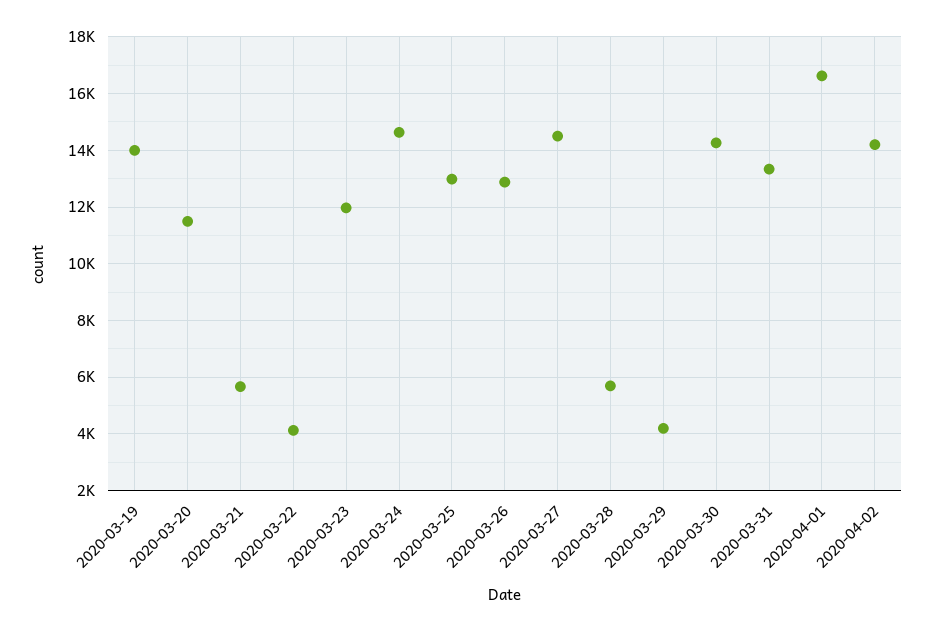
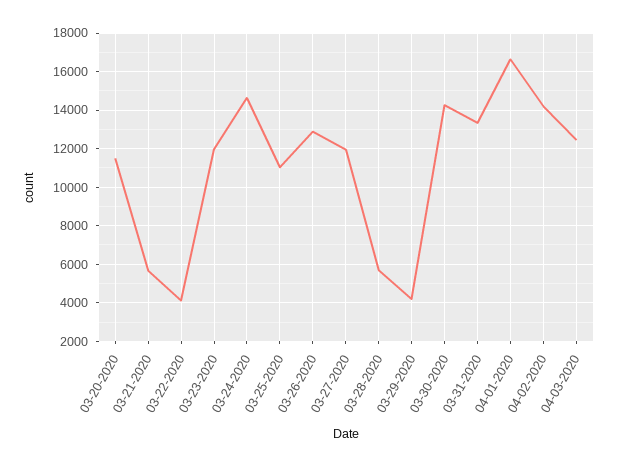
2020-03-19: 14000 -> none
2020-03-25: 13000 -> 11000
2020-03-27: 14500 -> 12000
04-03-2020: none -> 12500

